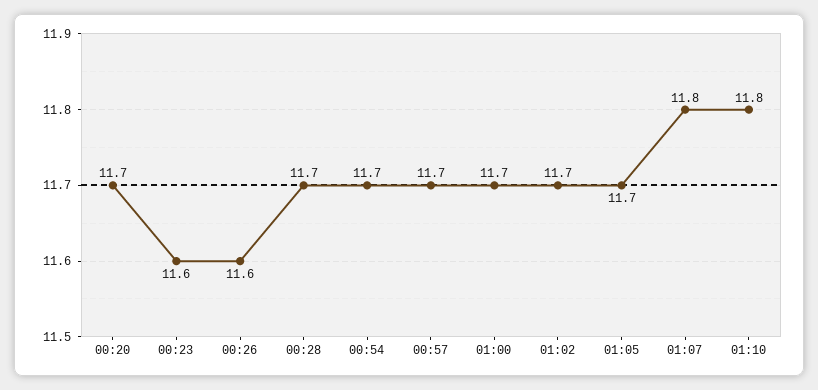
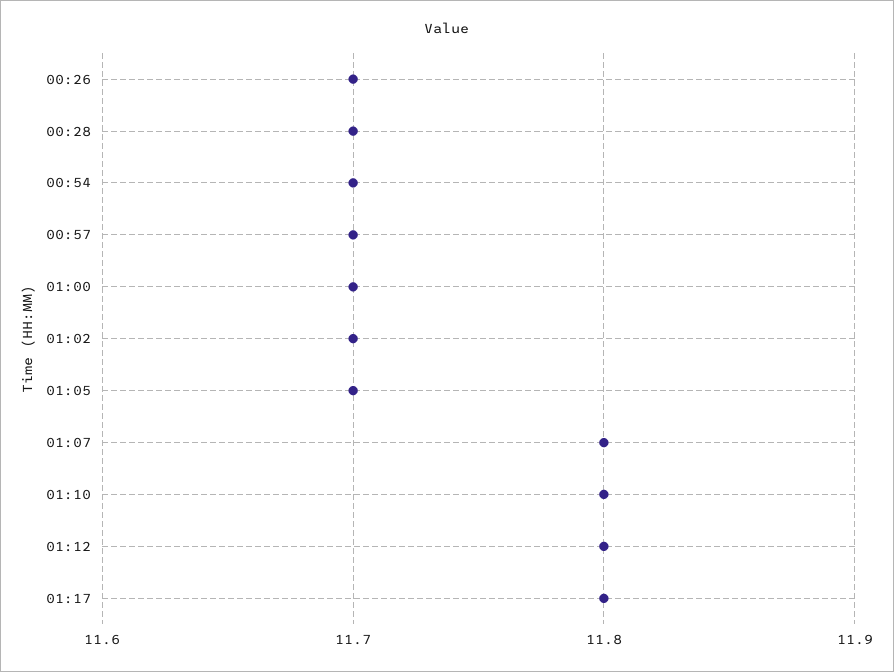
00:20: 11.7 -> none
00:23: 11.6 -> none
00:26: 11.6 -> 11.7
01:12: none -> 11.8
01:17: none -> 11.8

